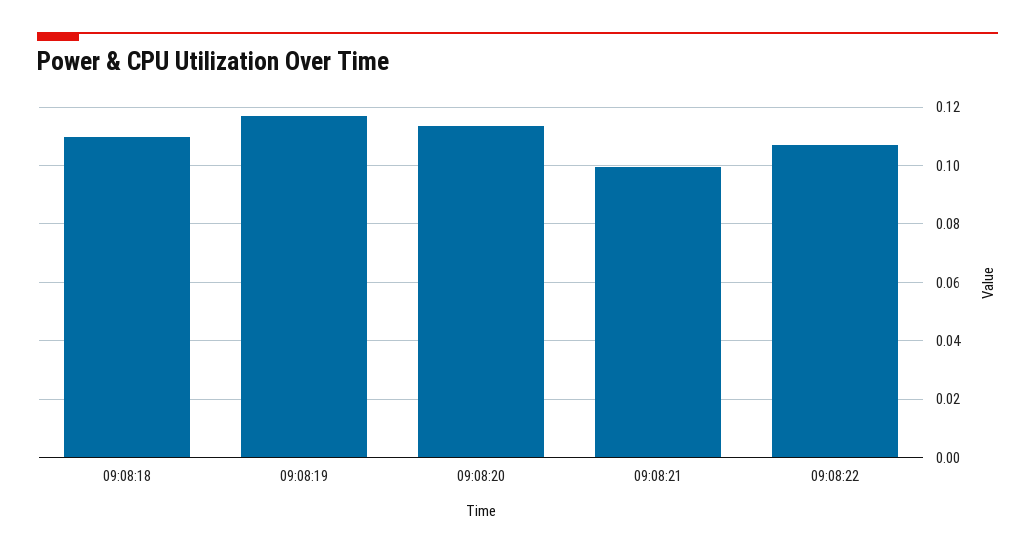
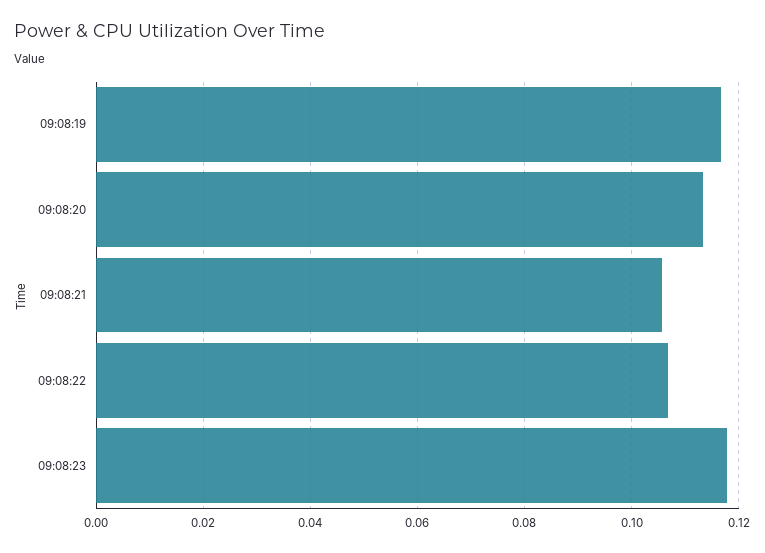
09:08:18: 0.11 -> none
09:08:21: 0.1 -> 0.106
09:08:23: none -> 0.118

